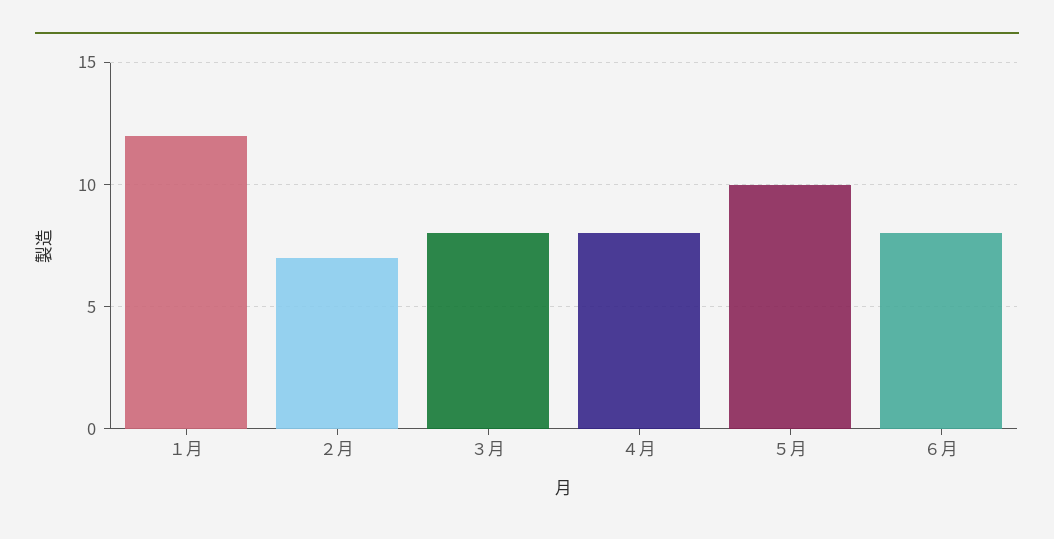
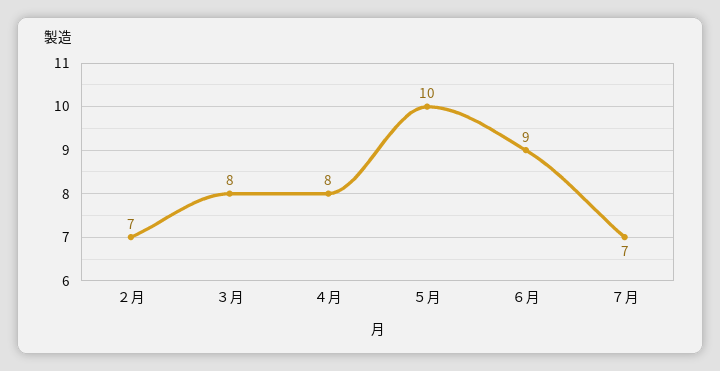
１月: 12 -> none
６月: 8 -> 9
７月: none -> 7

